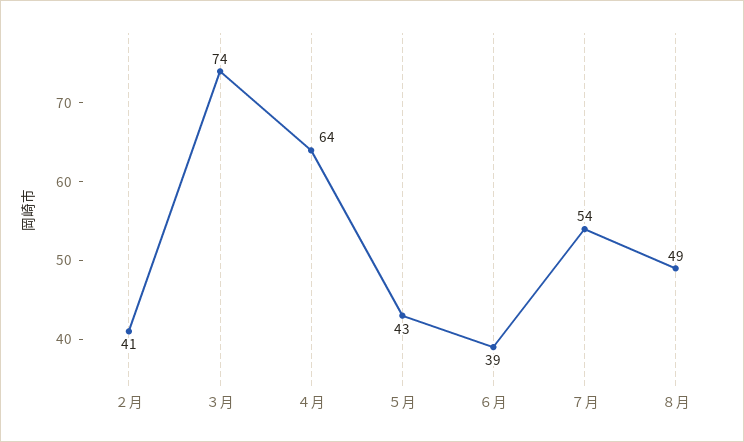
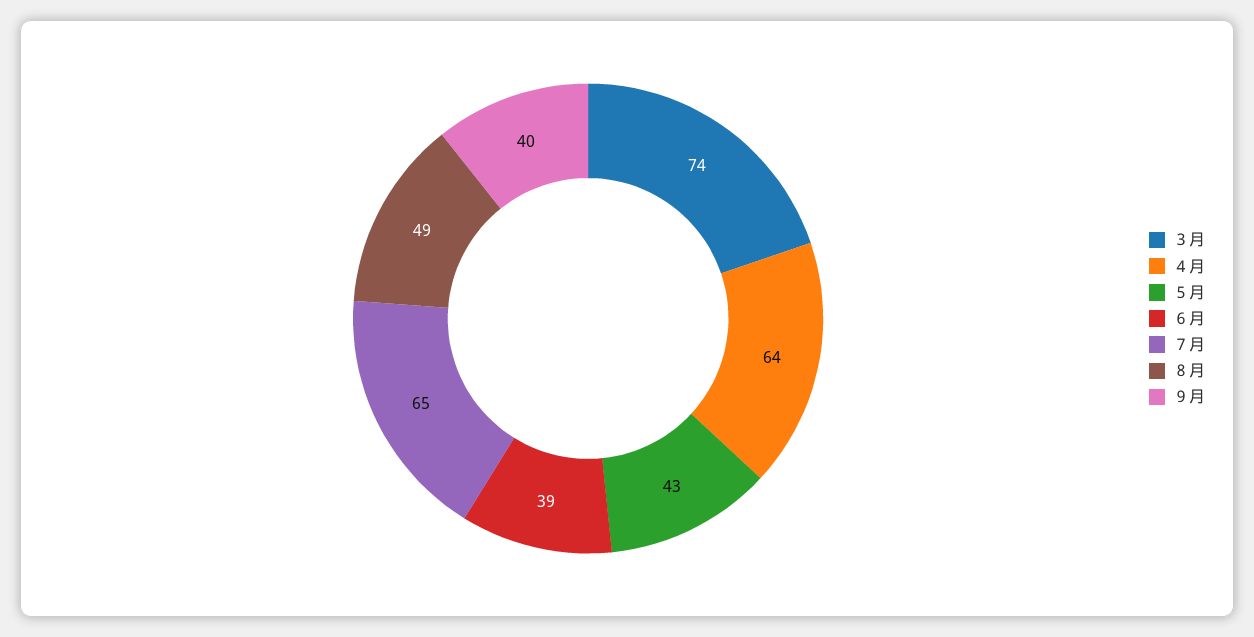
２月: 41 -> none
７月: 54 -> 65
９月: none -> 40

